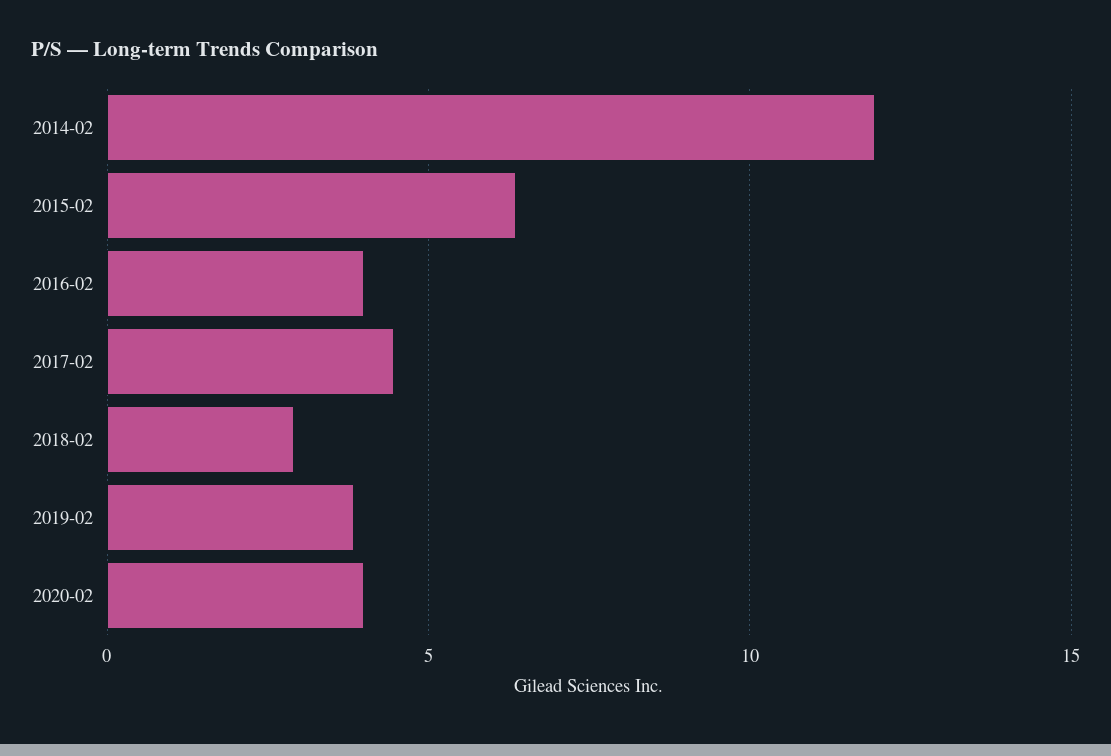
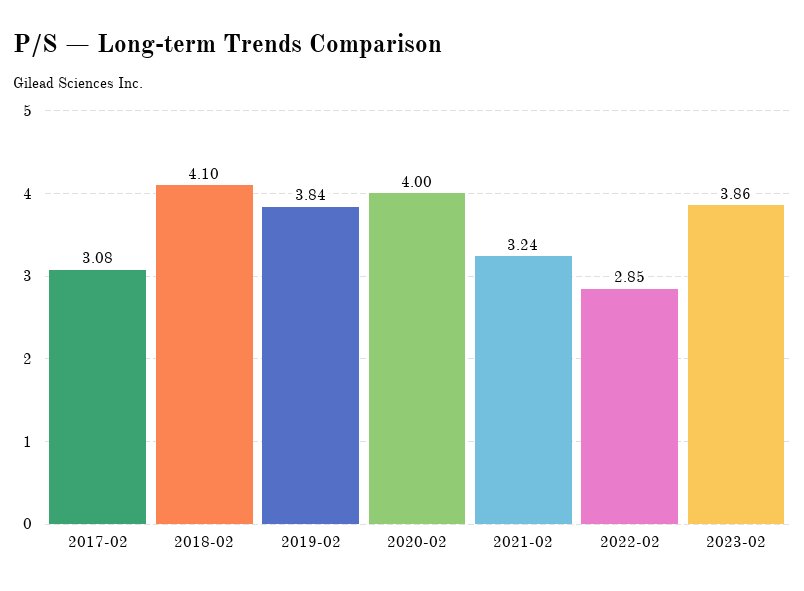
2014-02: 12 -> none
2015-02: 6.5 -> none
2016-02: 4 -> none
2017-02: 4.5 -> 3.08
2018-02: 3 -> 4.1
2021-02: none -> 3.24
2022-02: none -> 2.85
2023-02: none -> 3.86

